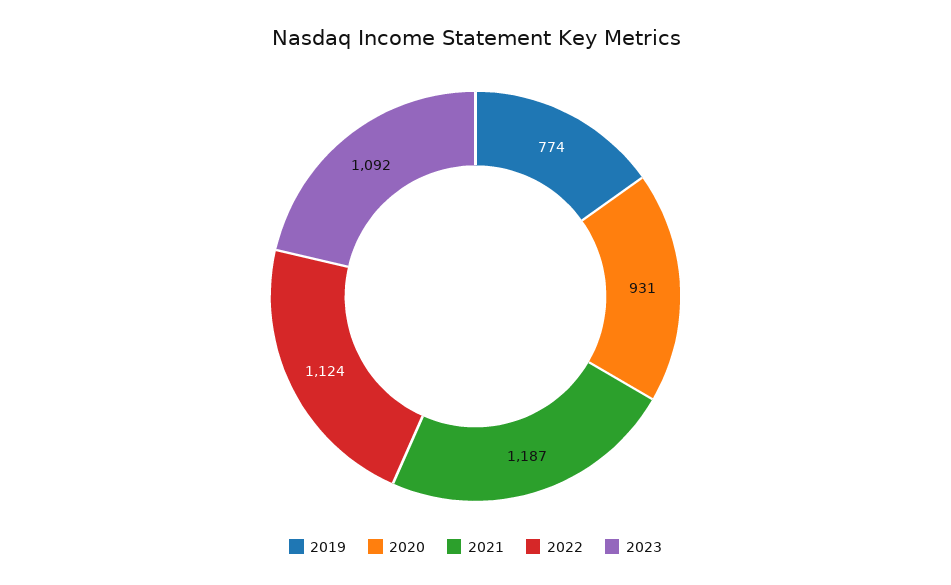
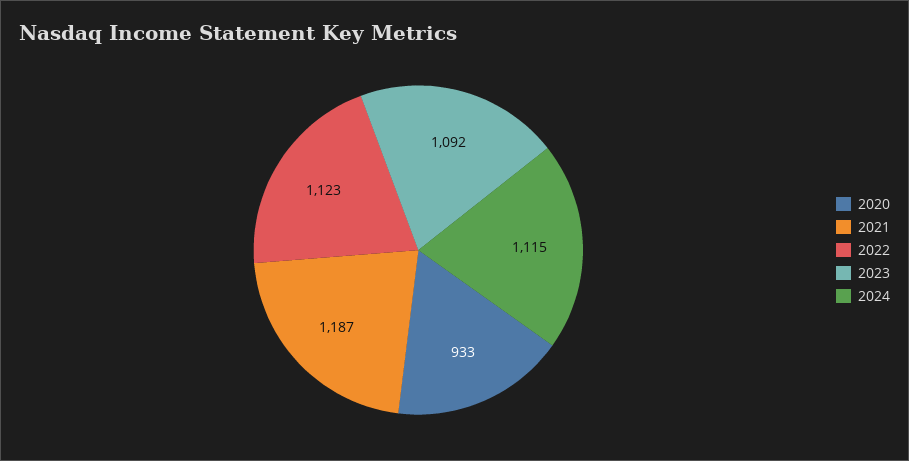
2019: 774 -> none
2020: 931 -> 933
2022: 1124 -> 1123
2024: none -> 1115

